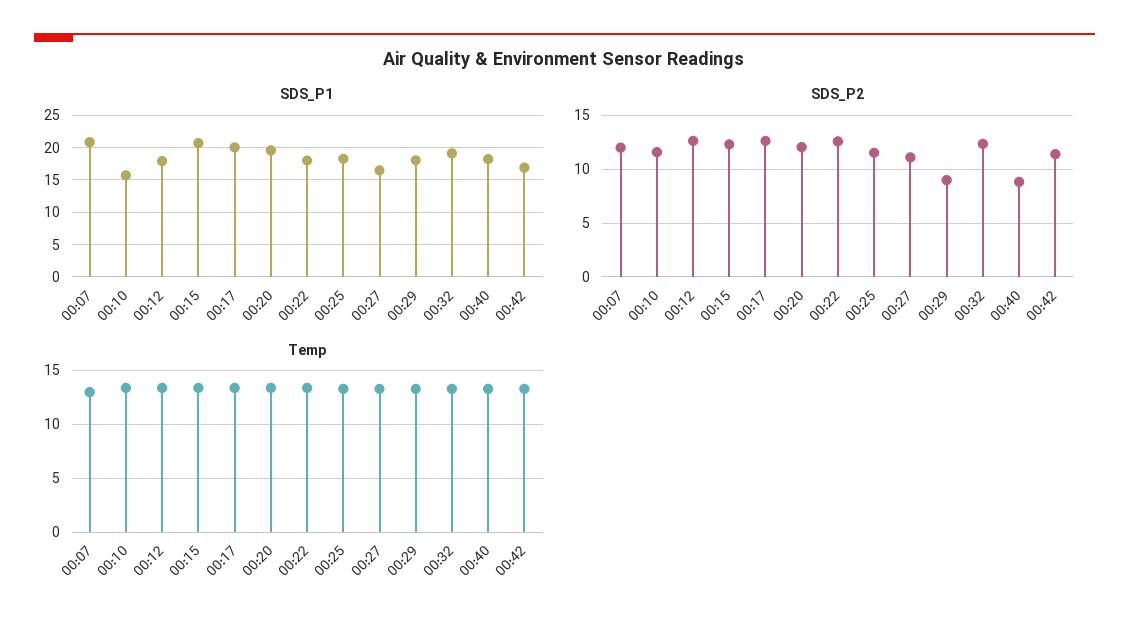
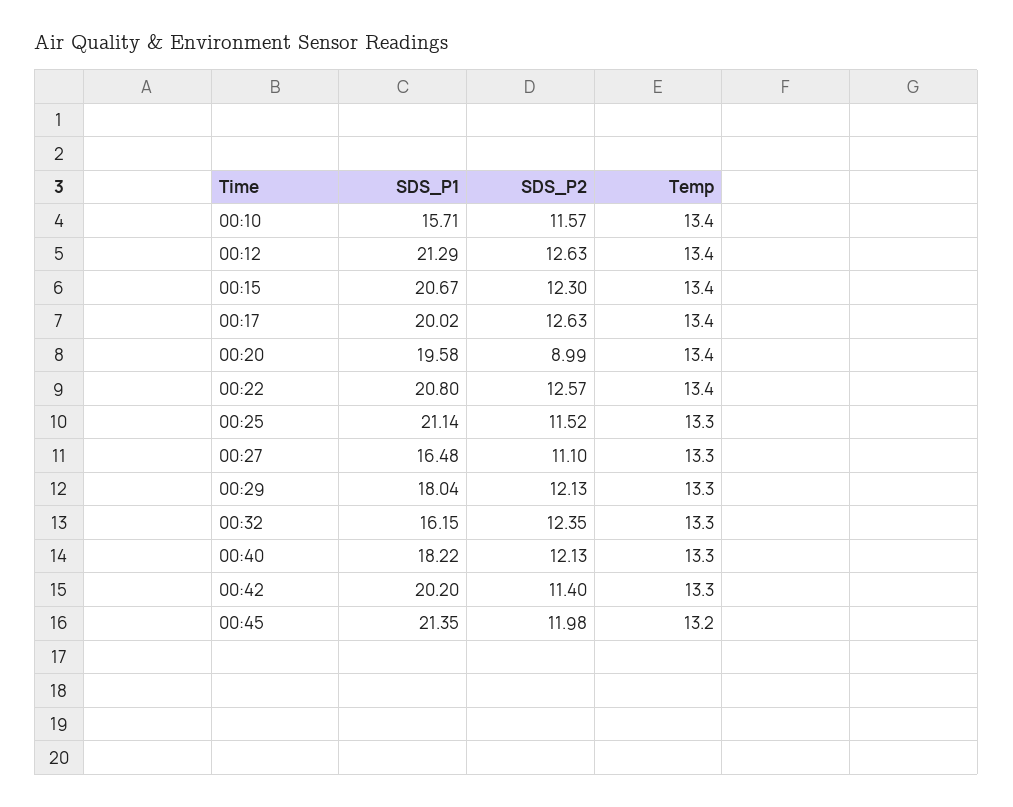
SDS_P1, 00:07: 21 -> none
SDS_P1, 00:12: 18 -> 21.29
SDS_P1, 00:22: 18 -> 20.8
SDS_P1, 00:25: 18 -> 21.14
SDS_P1, 00:32: 19 -> 16.15
SDS_P1, 00:42: 17 -> 20.2
SDS_P2, 00:07: 12 -> none
SDS_P2, 00:20: 12 -> 8.99
SDS_P2, 00:29: 9 -> 12.13
SDS_P2, 00:40: 9 -> 12.13
Temp, 00:07: 13 -> none
SDS_P1, 00:45: none -> 21.35
SDS_P2, 00:45: none -> 11.98
Temp, 00:45: none -> 13.2

